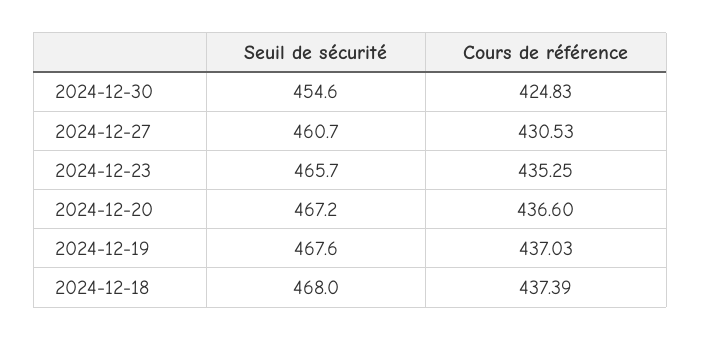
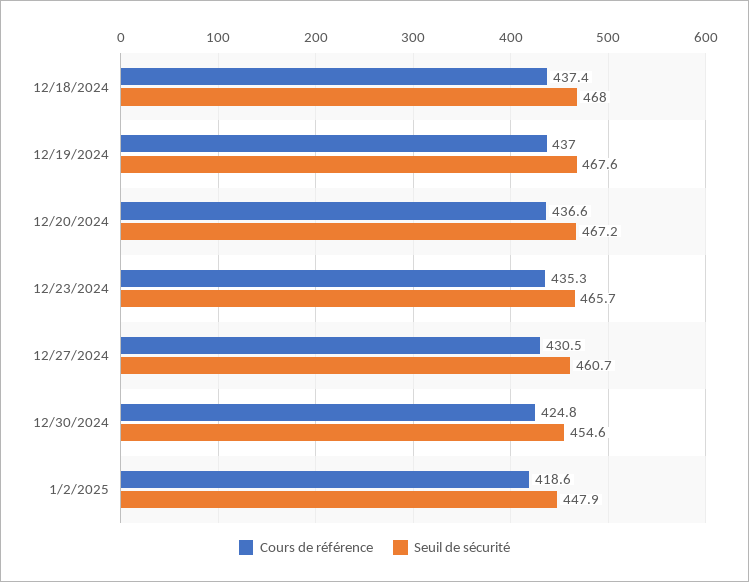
Cours de référence, 1/2/2025: none -> 418.6
Seuil de sécurité, 1/2/2025: none -> 447.9

